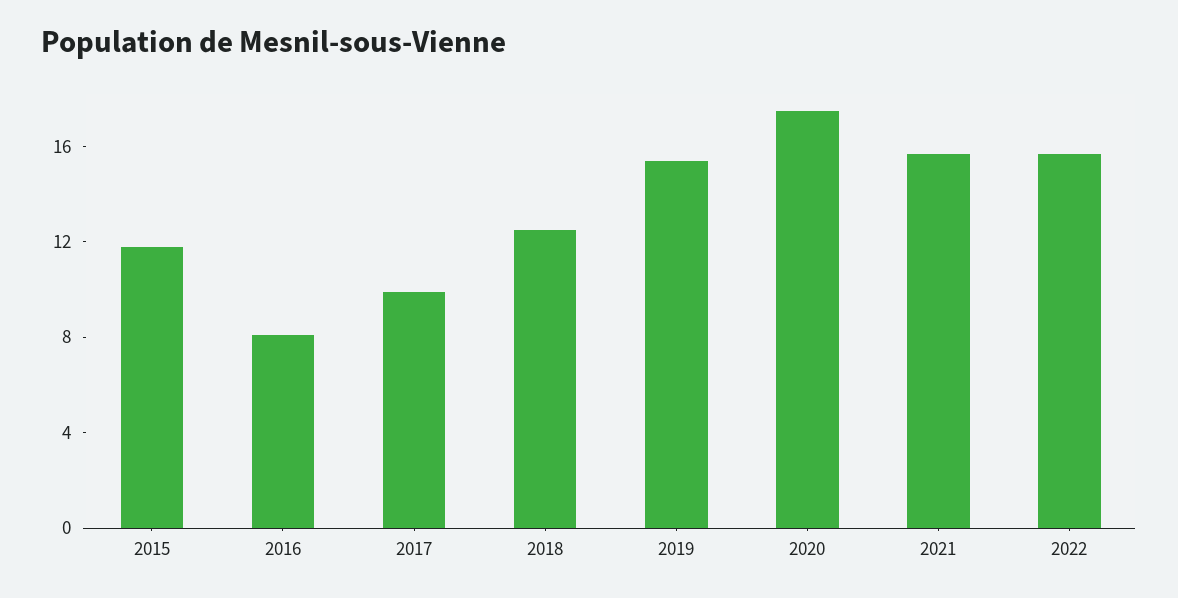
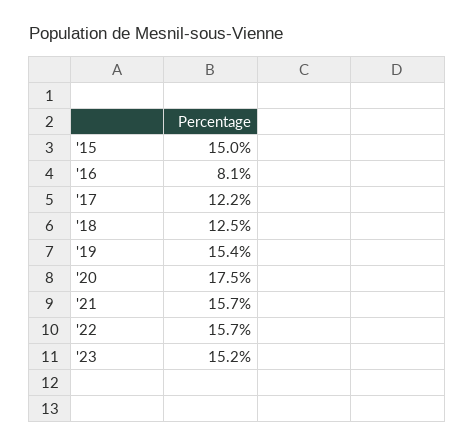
2015: 12 -> 15
2017: 10 -> 12.2
'23: none -> 15.2

